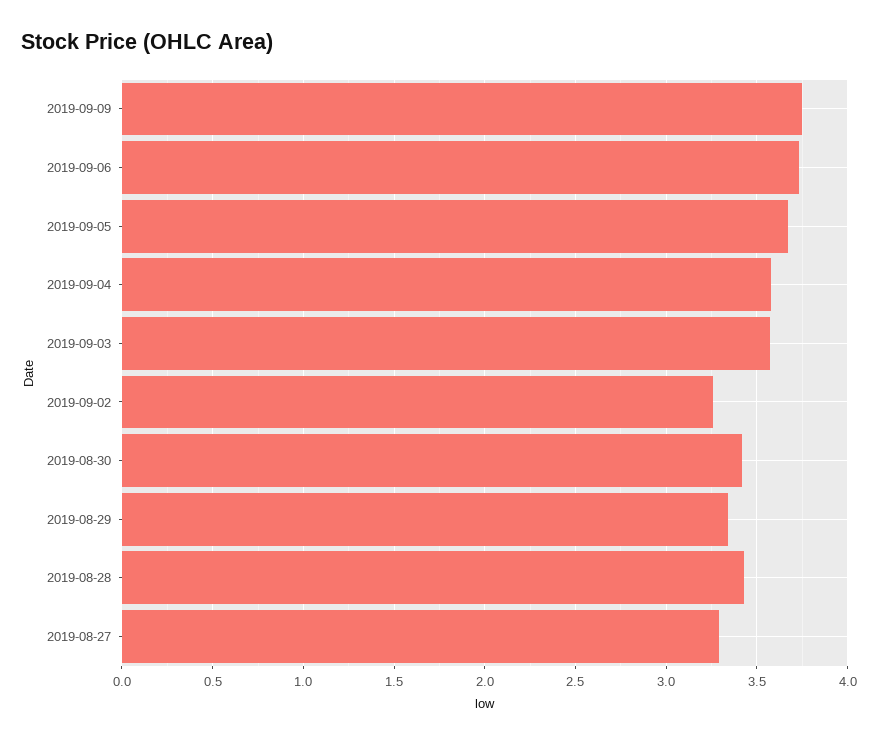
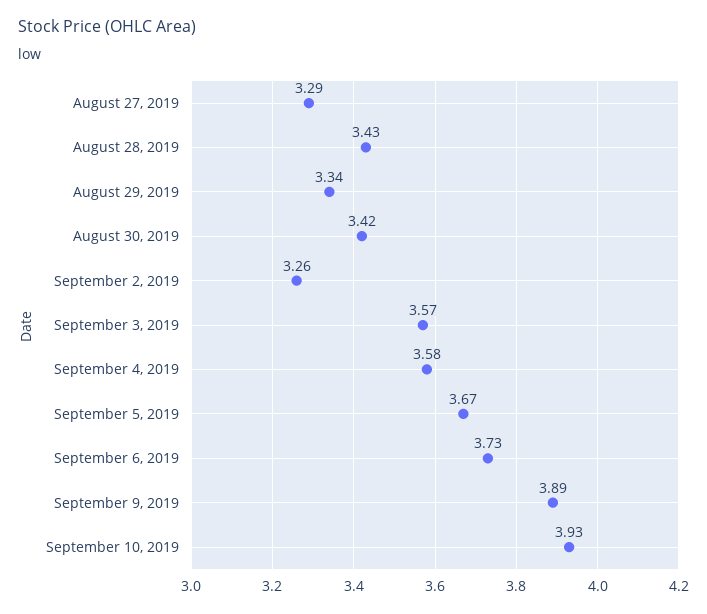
2019-09-09: 3.75 -> 3.89
September 10, 2019: none -> 3.93

